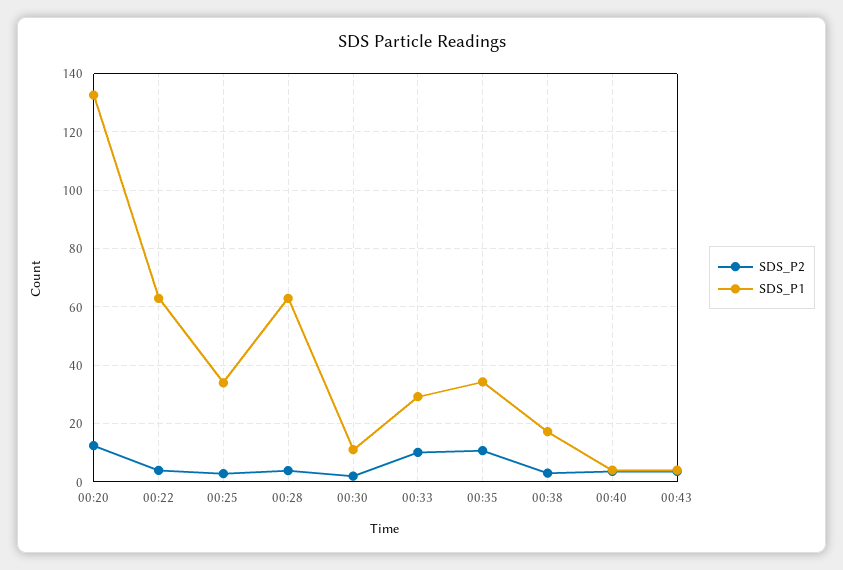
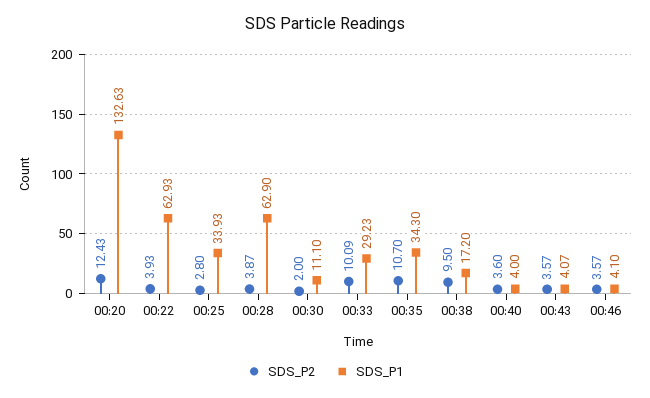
SDS_P2, 00:38: 2.5 -> 9.5
SDS_P2, 00:46: none -> 3.57
SDS_P1, 00:46: none -> 4.1

